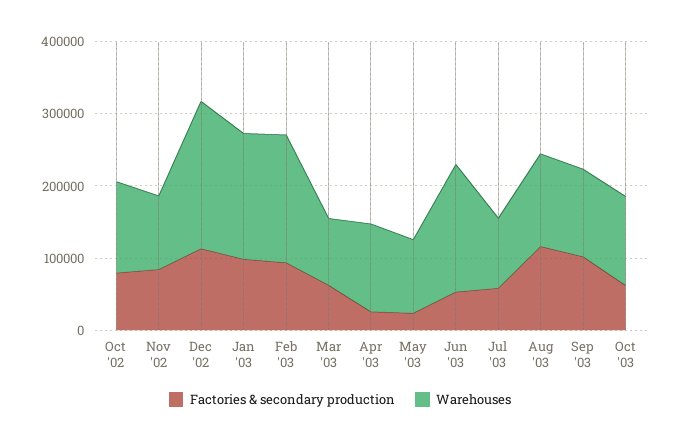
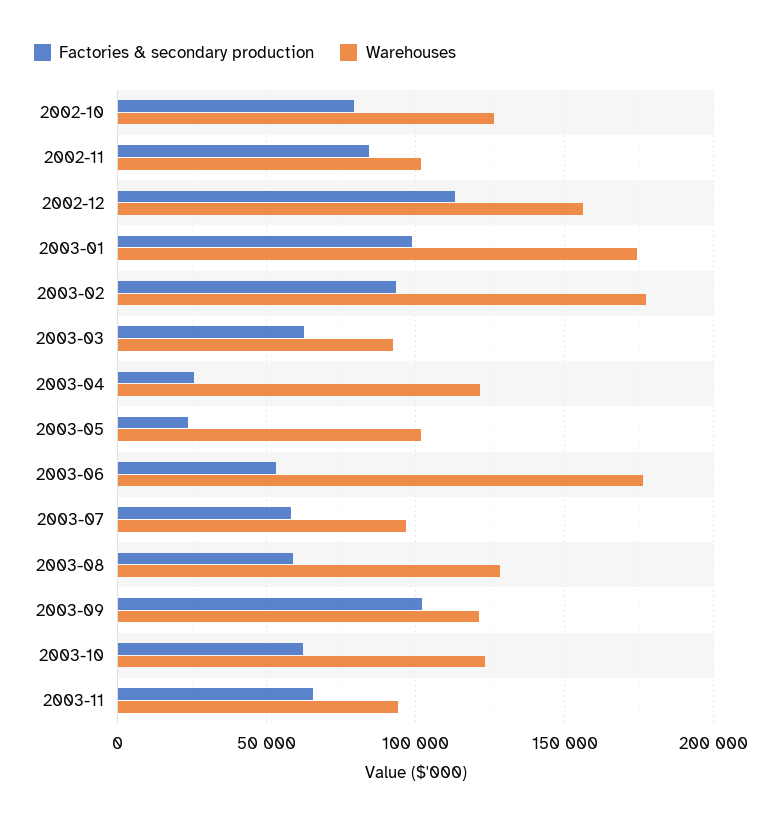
Warehouses, Dec '02: 200000 -> 155000
Factories & secondary production, Aug '03: 120000 -> 60000
Factories & secondary production, 2003-11: none -> 65000
Warehouses, 2003-11: none -> 95000

